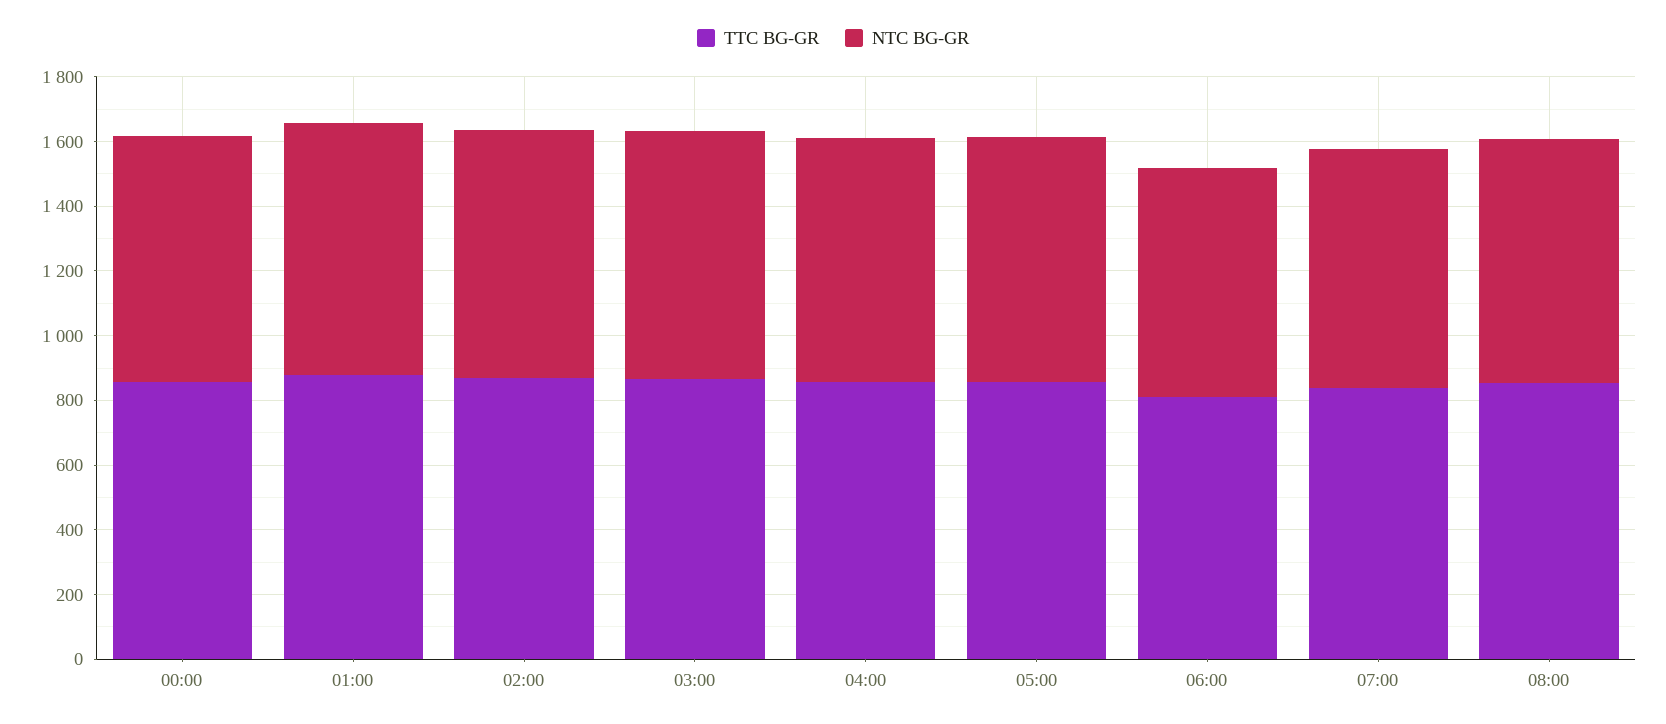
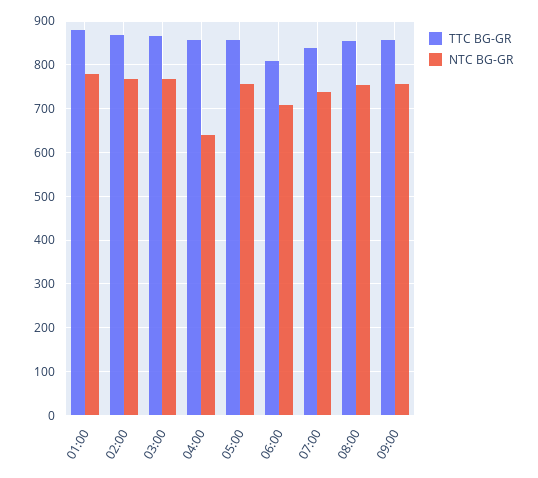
TTC BG-GR, 00:00: 850 -> none
NTC BG-GR, 00:00: 750 -> none
NTC BG-GR, 04:00: 750 -> 640
TTC BG-GR, 09:00: none -> 860
NTC BG-GR, 09:00: none -> 760

